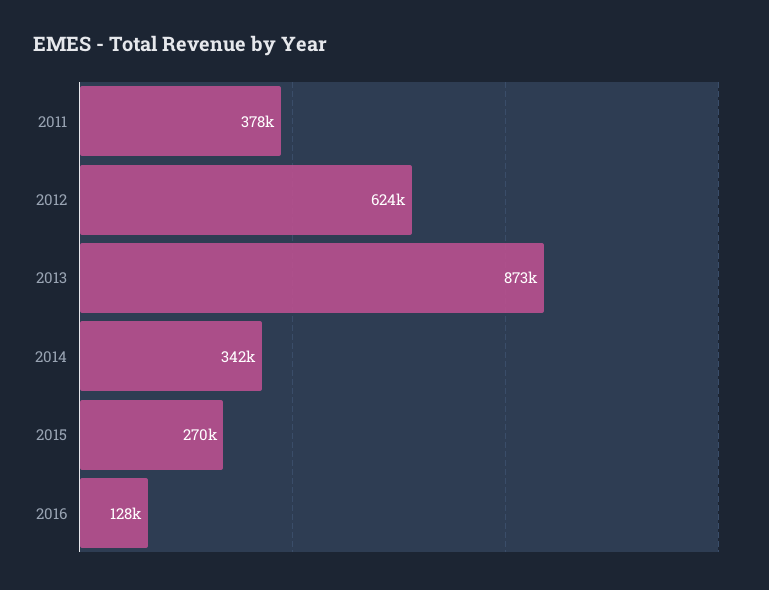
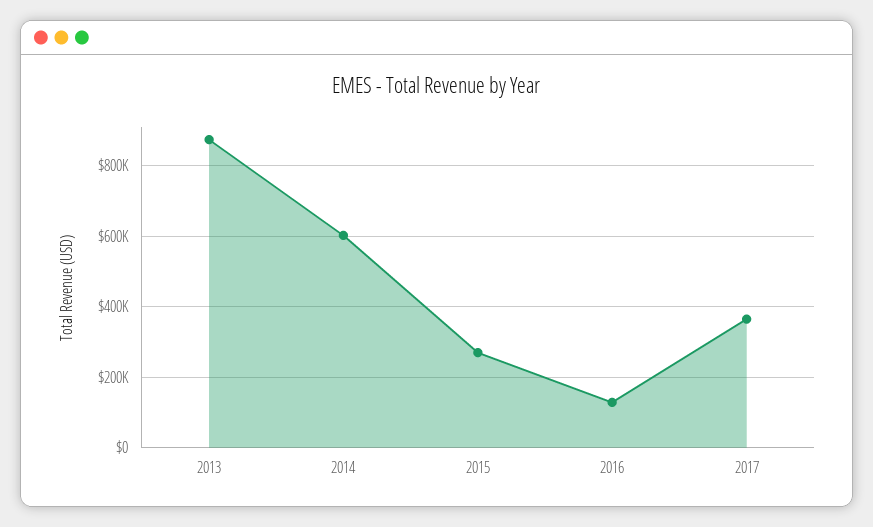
2011: 378000 -> none
2012: 624000 -> none
2014: 342000 -> 600000
2017: none -> 360000

